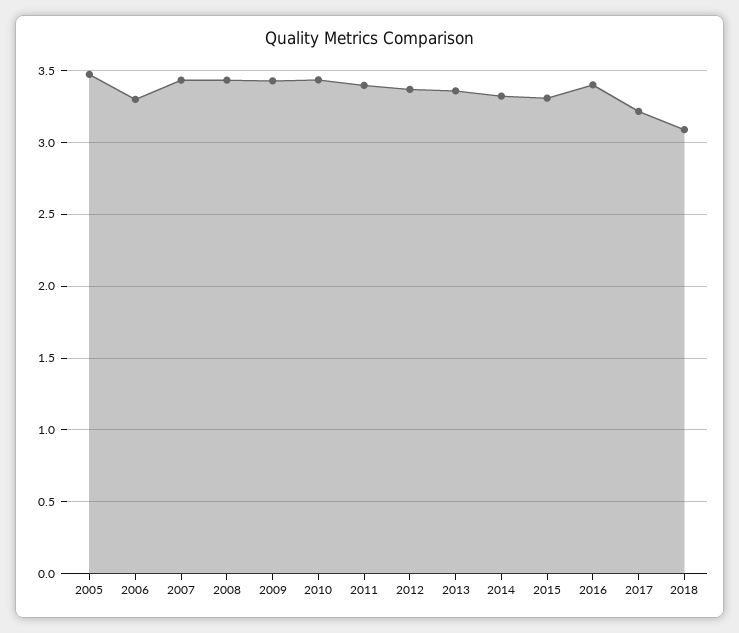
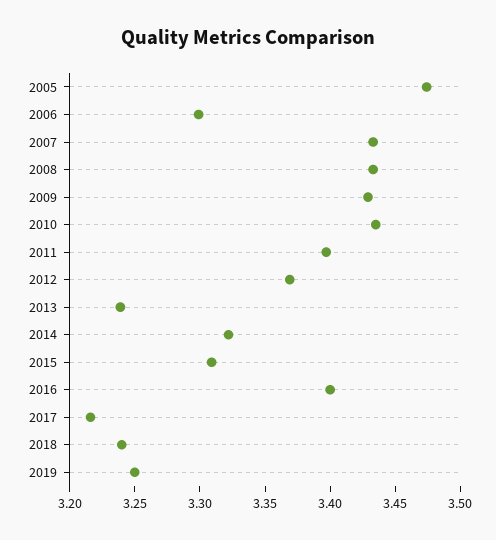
2013: 3.35 -> 3.24
2018: 3.1 -> 3.24
2019: none -> 3.25

